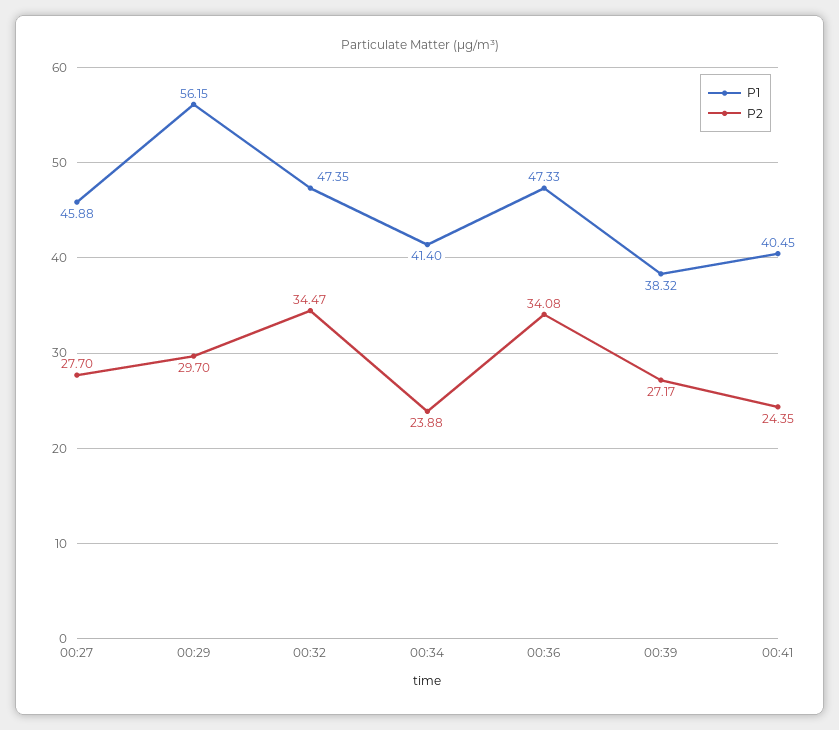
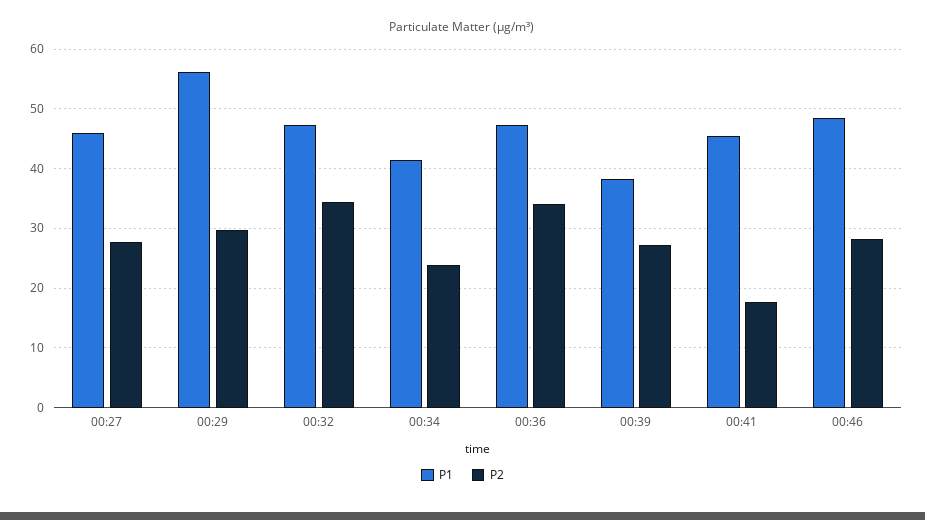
P1, 00:41: 40.45 -> 46
P2, 00:41: 24.35 -> 18
P1, 00:46: none -> 48
P2, 00:46: none -> 28

